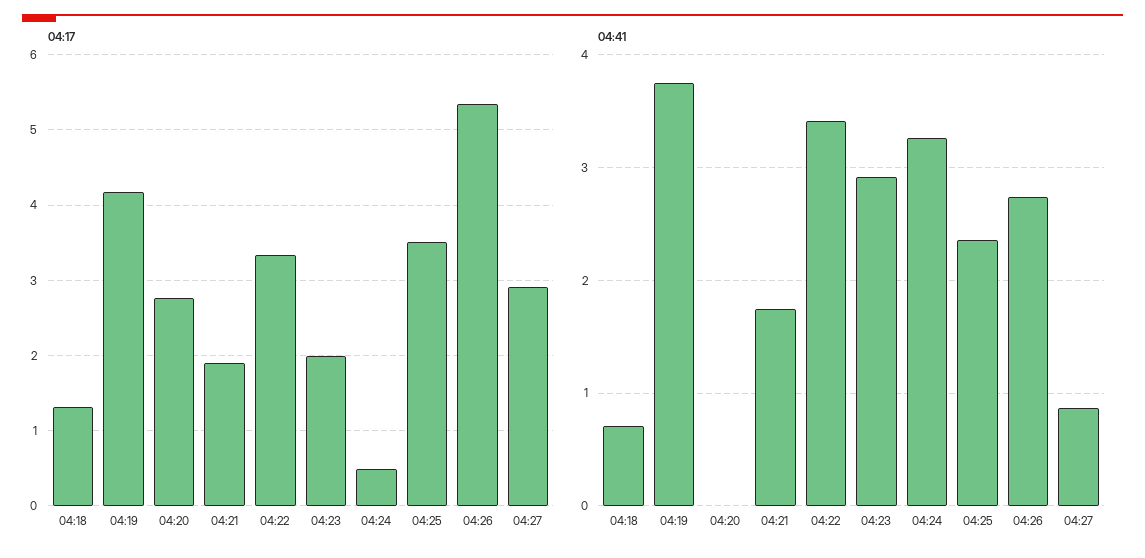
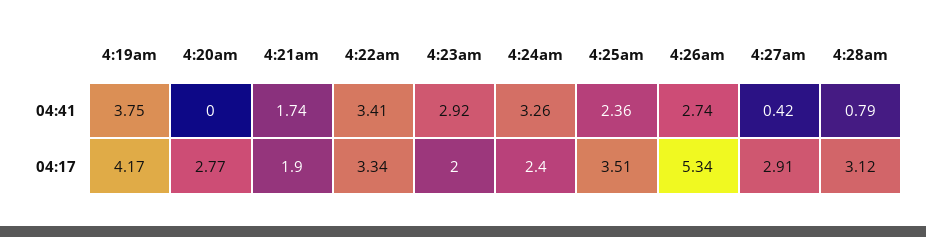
04:17, 04:18: 1.3 -> none
04:17, 04:24: 0.5 -> 2.4
04:41, 04:18: 0.7 -> none
04:41, 04:27: 0.9 -> 0.42
04:41, 4:28am: none -> 0.79
04:17, 4:28am: none -> 3.12

